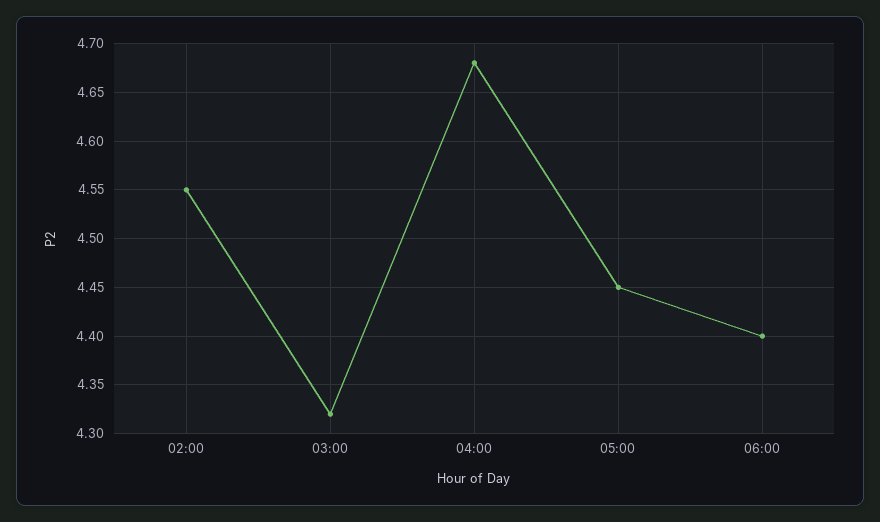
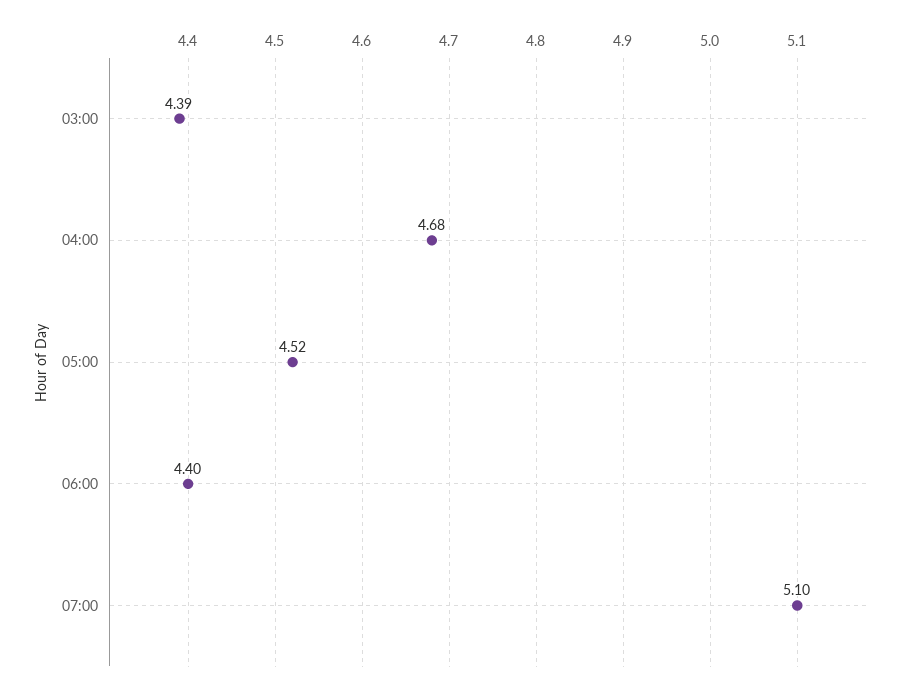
02:00: 4.55 -> none
03:00: 4.32 -> 4.39
05:00: 4.45 -> 4.52
07:00: none -> 5.1

